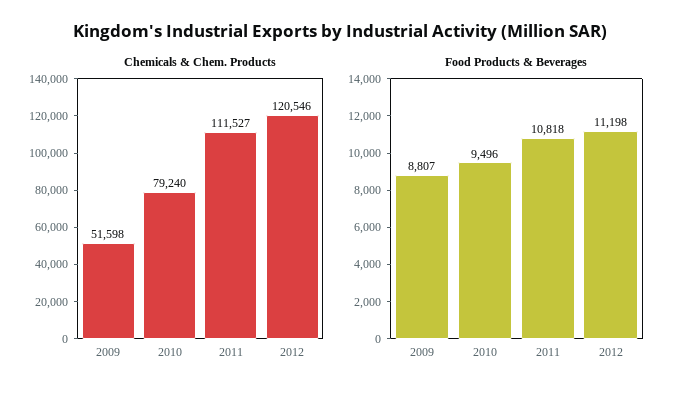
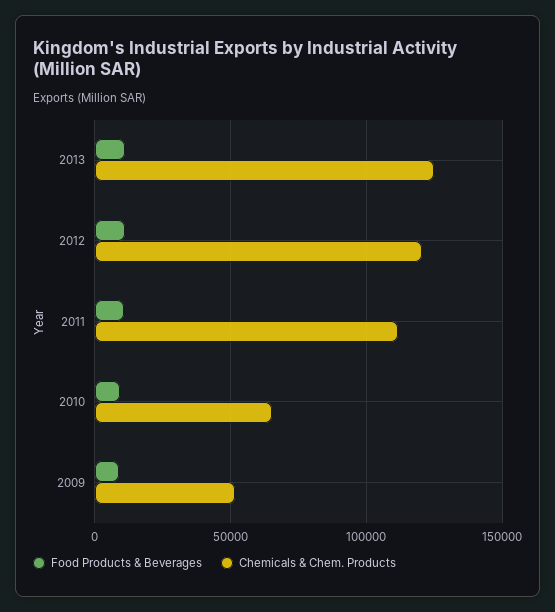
Chemicals & Chem. Products, 2010: 79240 -> 65000
Food Products & Beverages, 2013: none -> 10000
Chemicals & Chem. Products, 2013: none -> 125000

